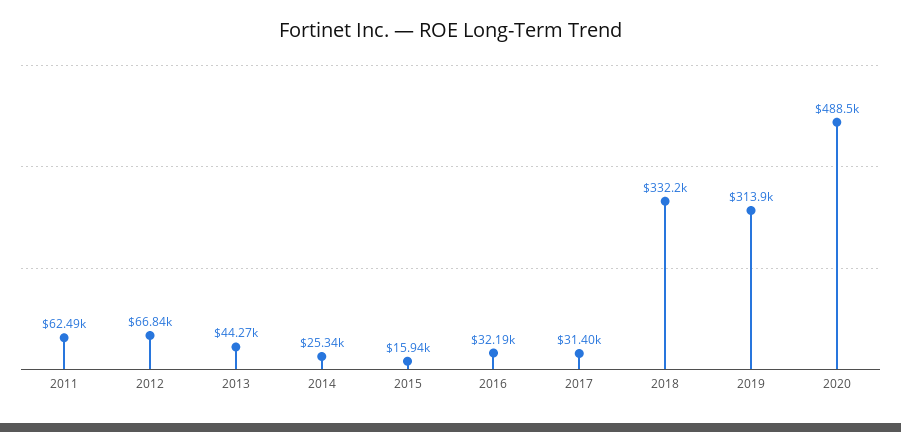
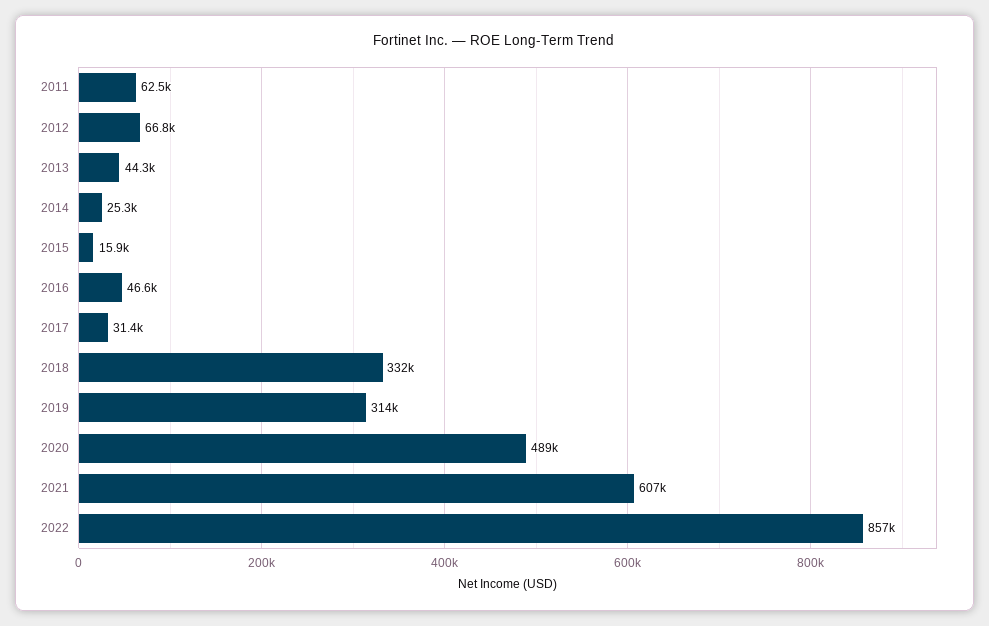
2016: 32190 -> 46600
2021: none -> 607000
2022: none -> 857000

